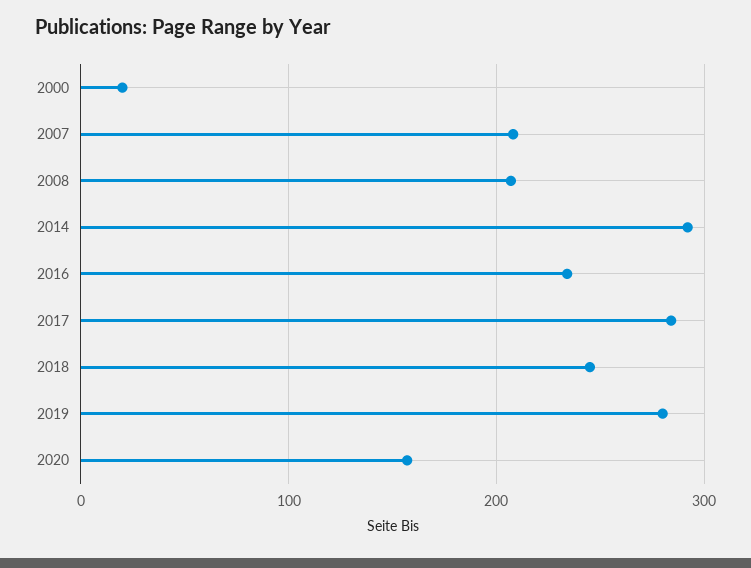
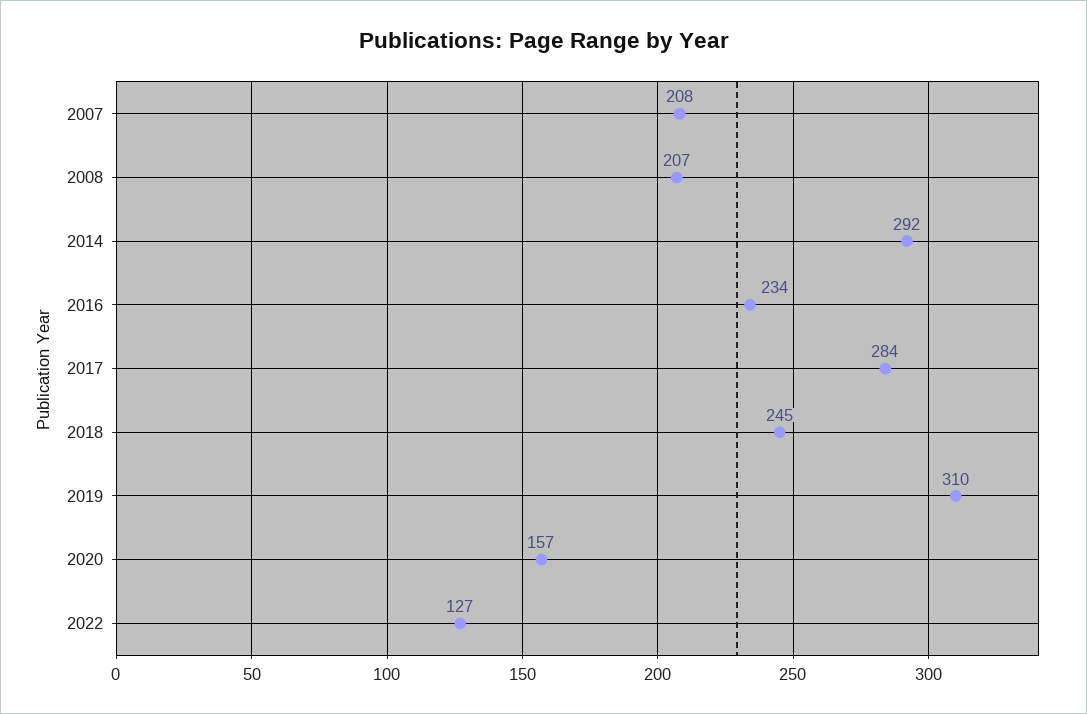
2000: 20 -> none
2019: 280 -> 310
2022: none -> 127

